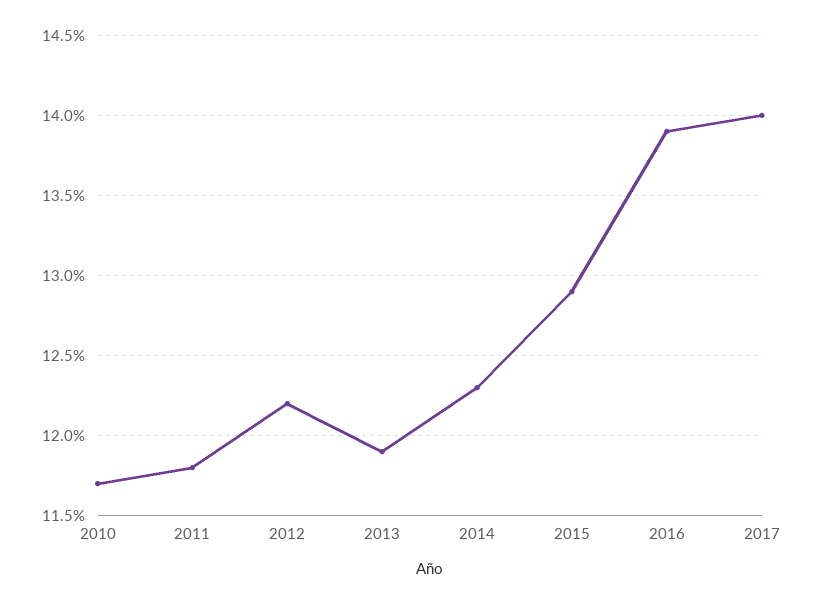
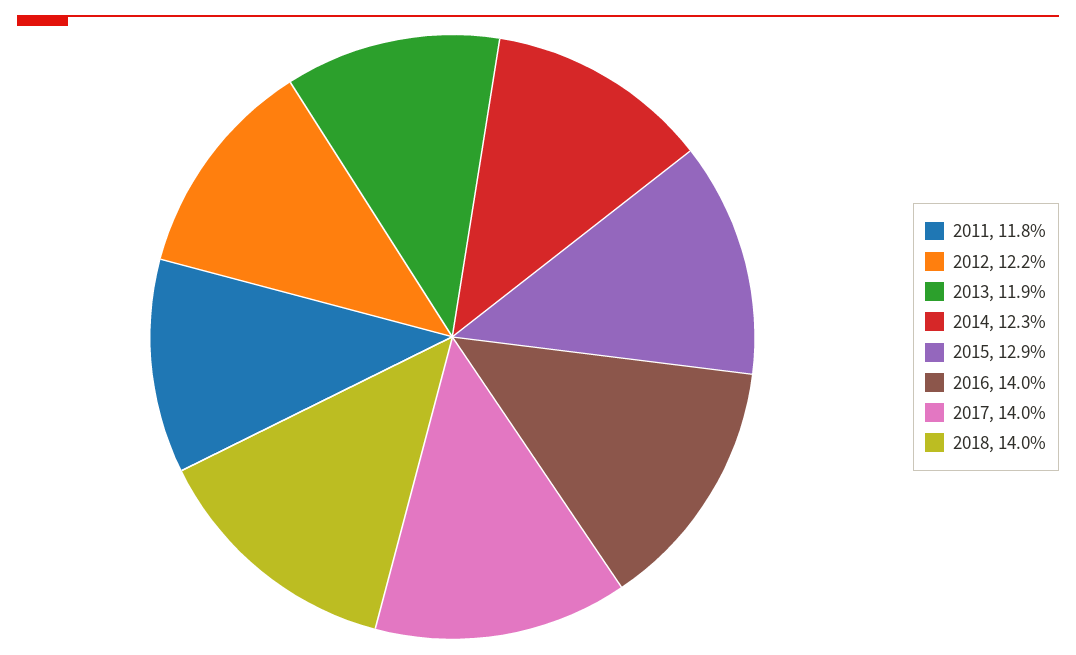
2010: 11.7 -> none
2016: 13.9 -> 14
2018: none -> 14

